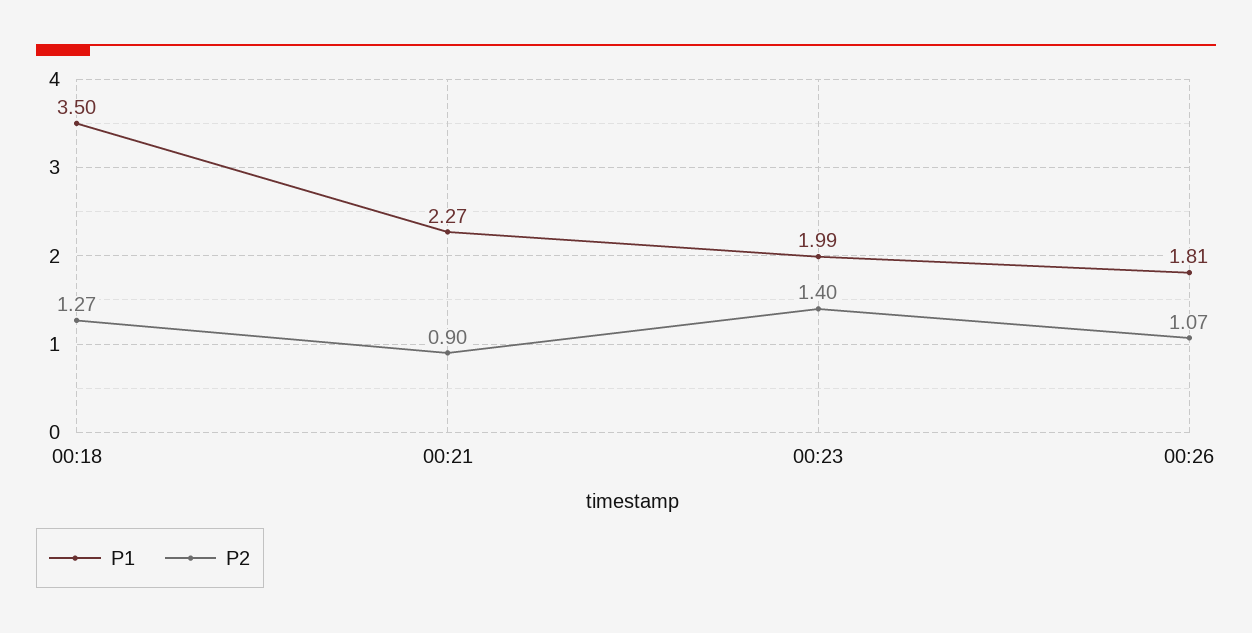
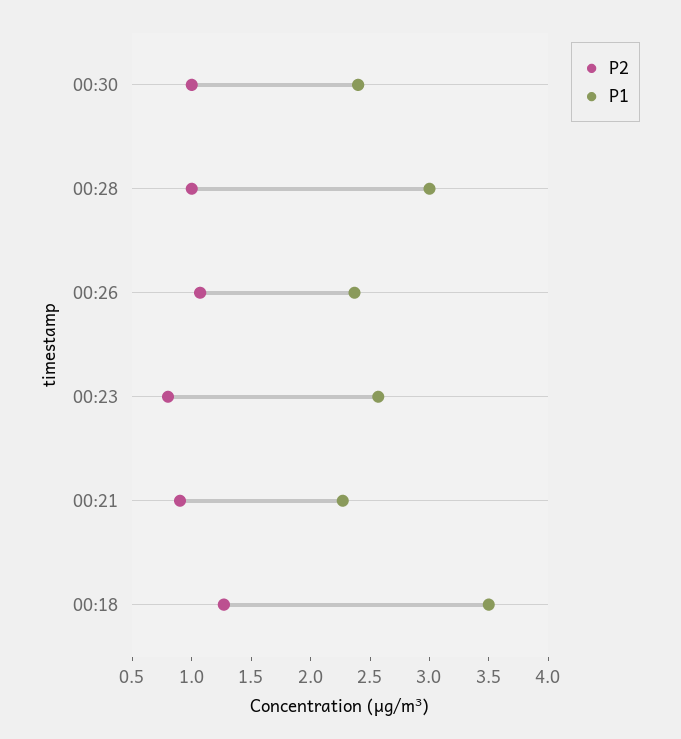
P1, 00:23: 1.99 -> 2.6
P2, 00:23: 1.4 -> 0.8
P1, 00:26: 1.81 -> 2.4
P2, 00:30: none -> 1
P1, 00:30: none -> 2.4
P2, 00:28: none -> 1
P1, 00:28: none -> 3

